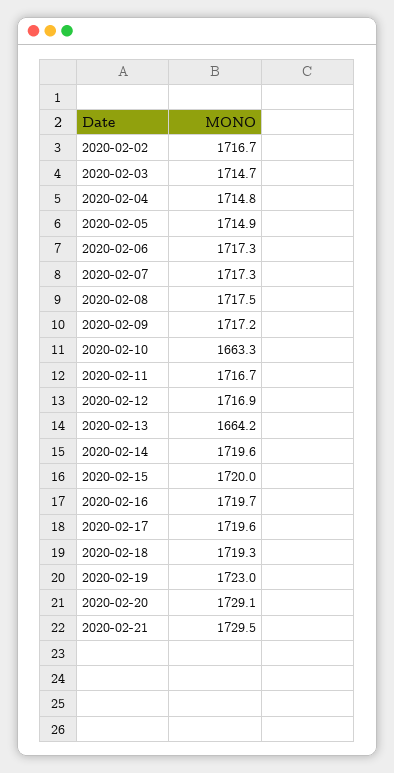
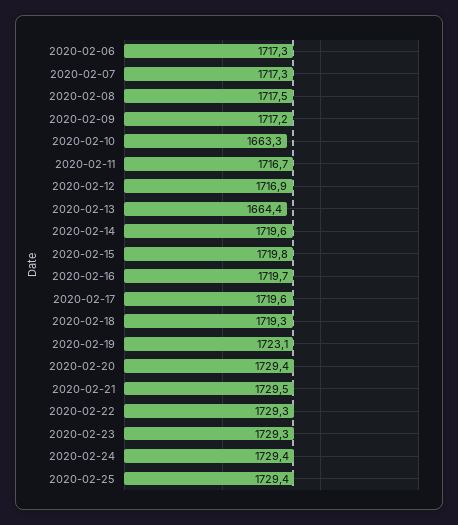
2020-02-02: 1716.7 -> none
2020-02-03: 1714.7 -> none
2020-02-04: 1714.8 -> none
2020-02-05: 1714.9 -> none
2020-02-13: 1664.2 -> 1664.4
2020-02-15: 1720 -> 1719.8
2020-02-19: 1723 -> 1723.1
2020-02-20: 1729.1 -> 1729.4
2020-02-22: none -> 1729.3
2020-02-23: none -> 1729.3
2020-02-24: none -> 1729.4
2020-02-25: none -> 1729.4

